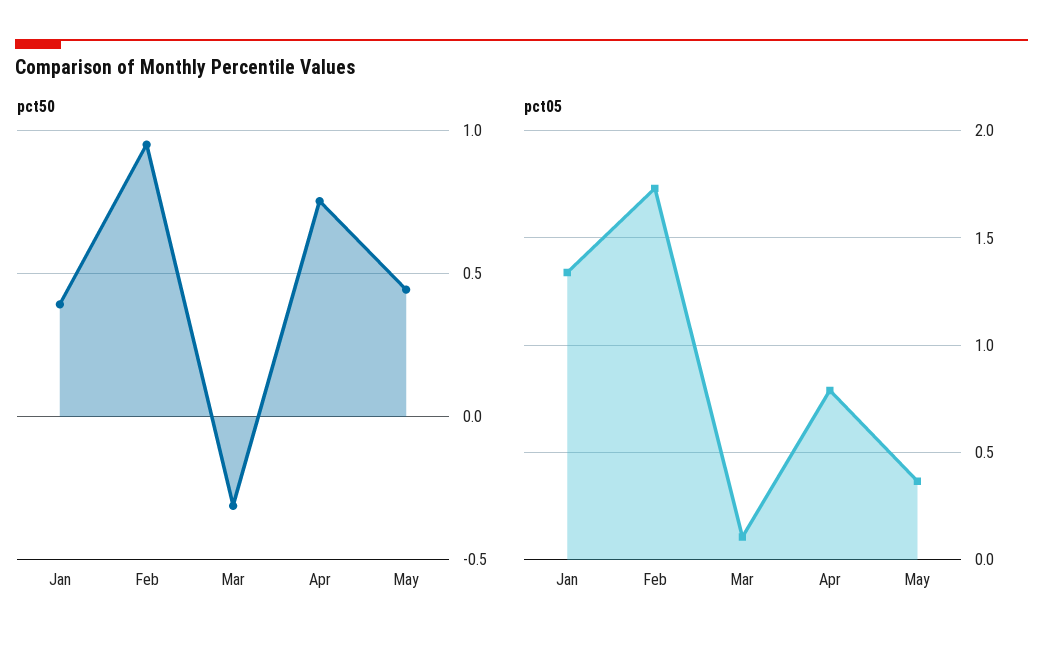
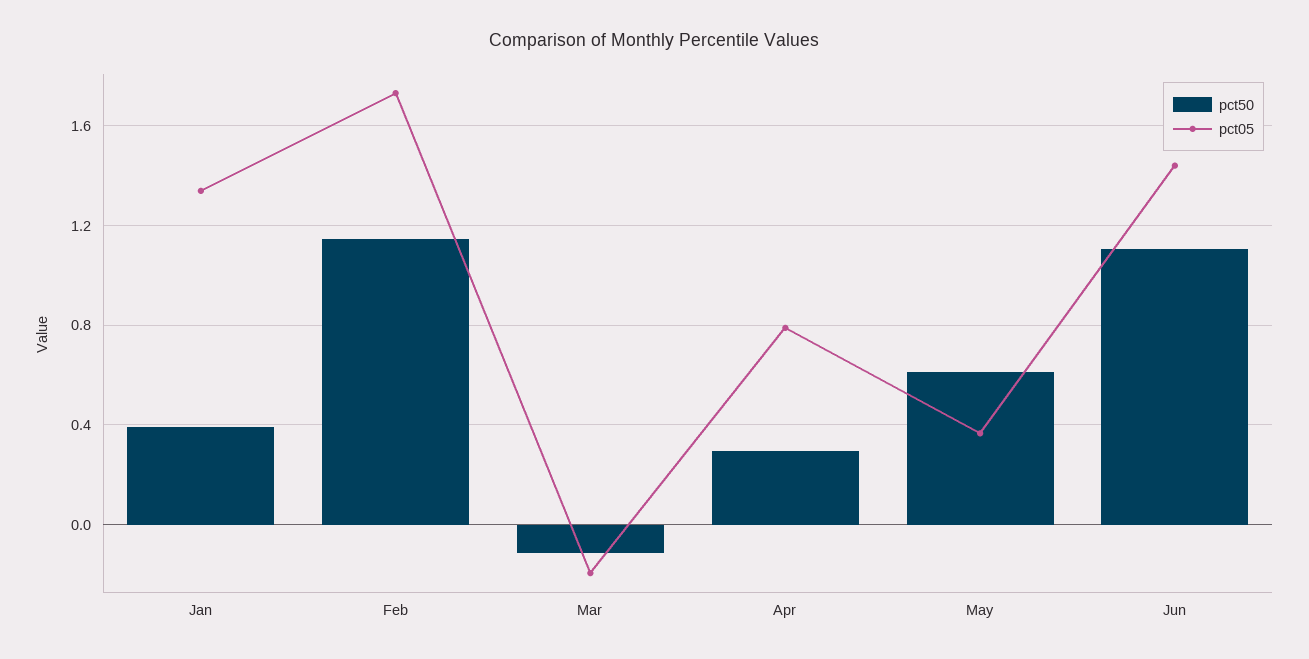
pct50, Feb: 0.95 -> 1.15
pct50, Mar: -0.3 -> -0.1
pct50, Apr: 0.75 -> 0.3
pct50, May: 0.45 -> 0.6
pct05, Mar: 0.1 -> -0.2
pct50, Jun: none -> 1.1
pct05, Jun: none -> 1.45

